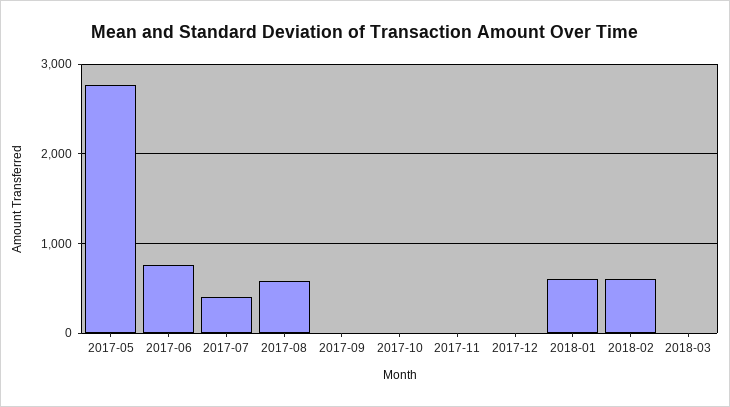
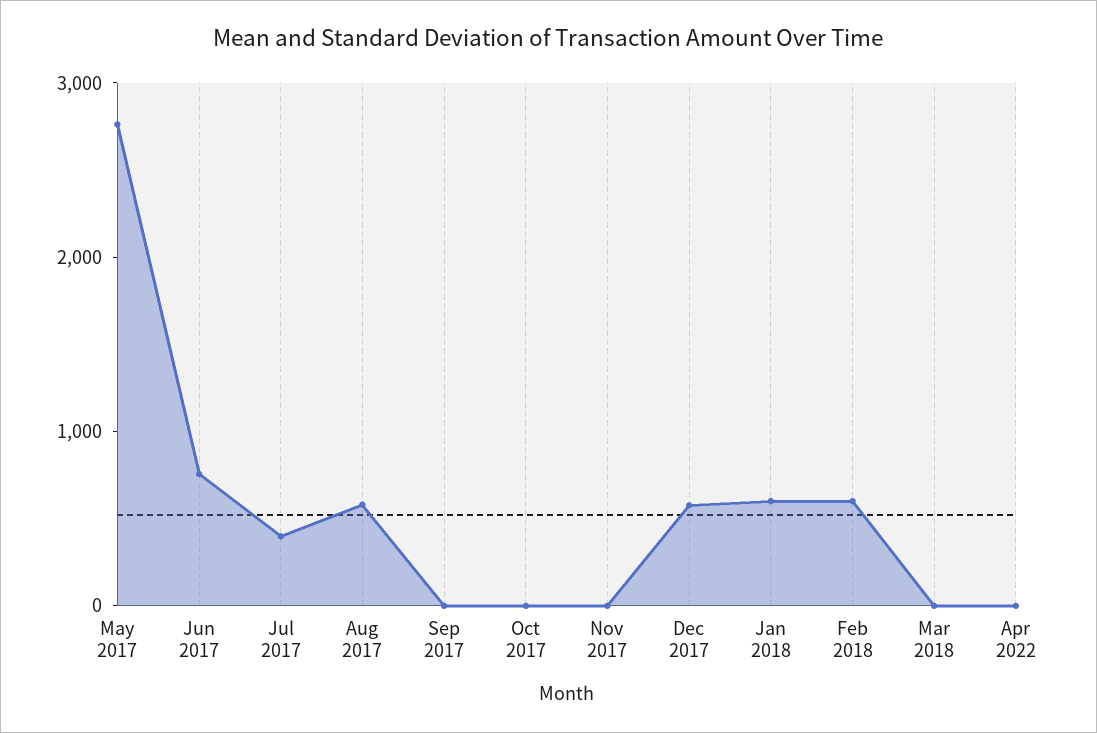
2017-12: 0 -> 600
Apr 2022: none -> 0

